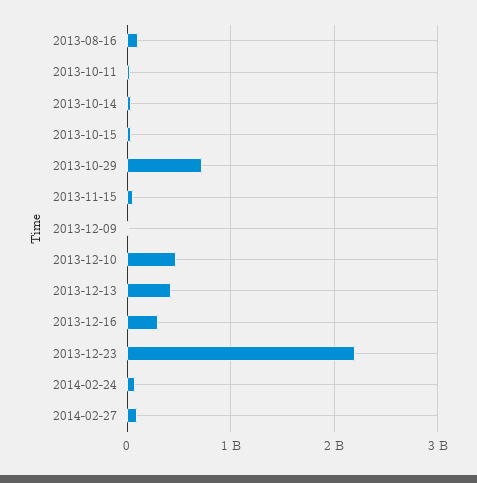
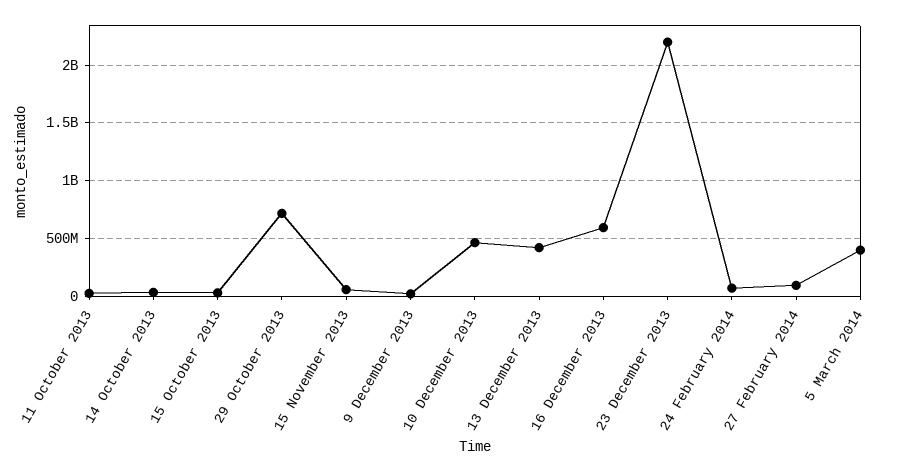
2013-08-16: 100000000 -> none
2013-12-16: 300000000 -> 600000000
5 March 2014: none -> 400000000

